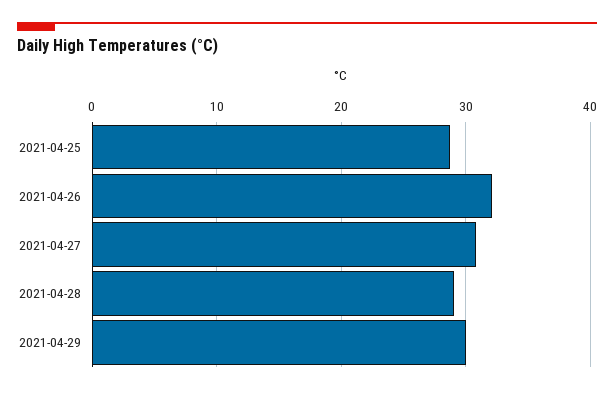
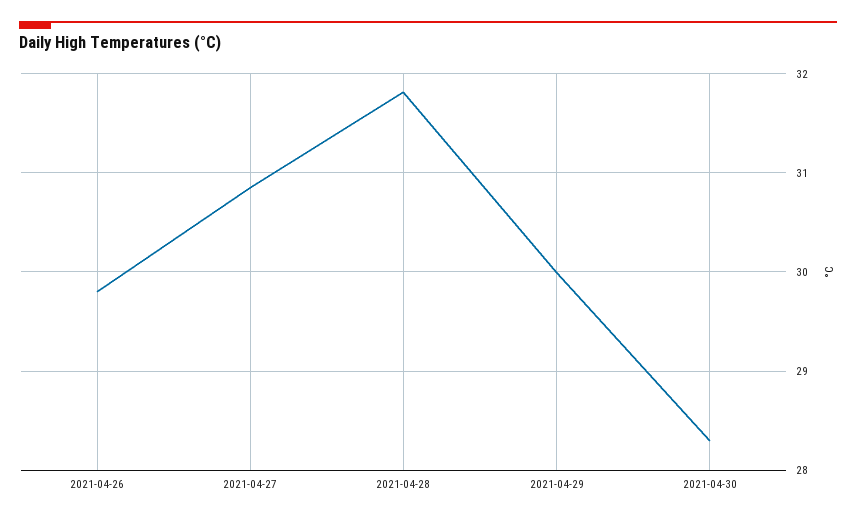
2021-04-25: 29 -> none
2021-04-26: 32 -> 29.8
2021-04-28: 29 -> 31.8
2021-04-30: none -> 28.3

